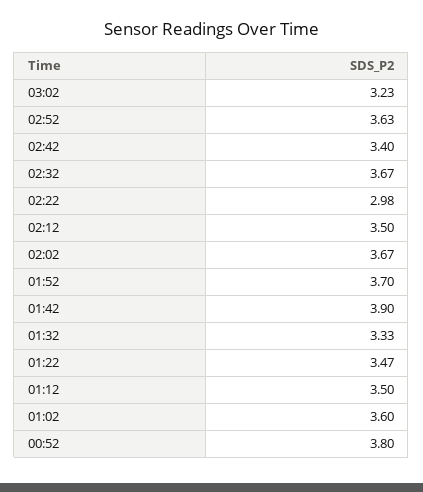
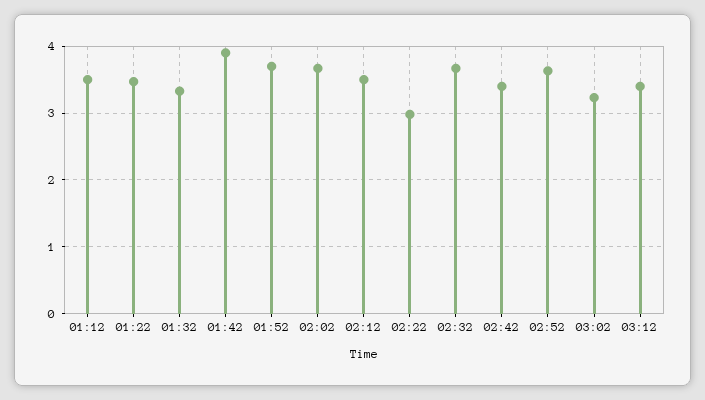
01:02: 3.6 -> none
00:52: 3.8 -> none
03:12: none -> 3.4

